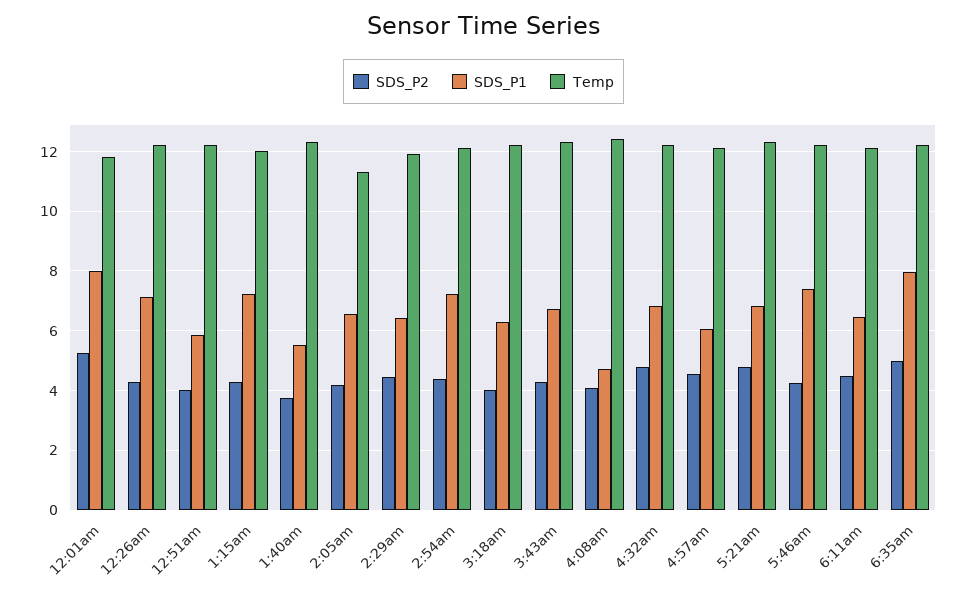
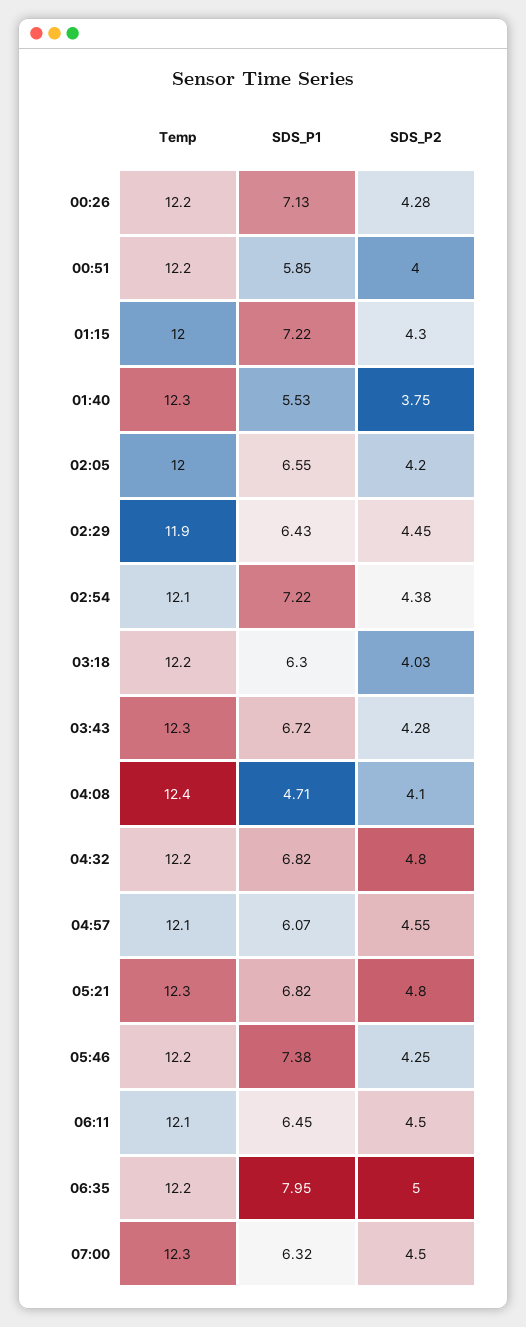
SDS_P2, 12:01am: 5.25 -> none
SDS_P1, 12:01am: 8 -> none
Temp, 12:01am: 11.75 -> none
Temp, 2:05am: 11.25 -> 12
Temp, 07:00: none -> 12.3
SDS_P1, 07:00: none -> 6.32
SDS_P2, 07:00: none -> 4.5

